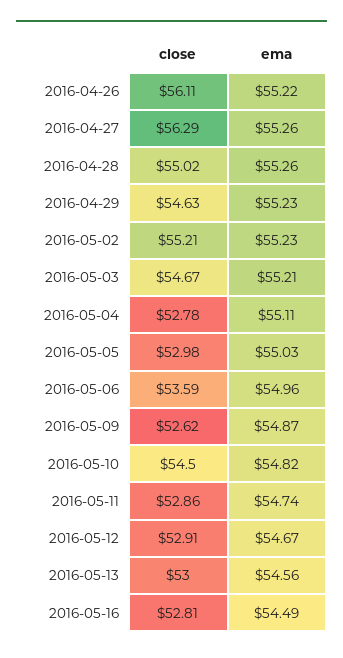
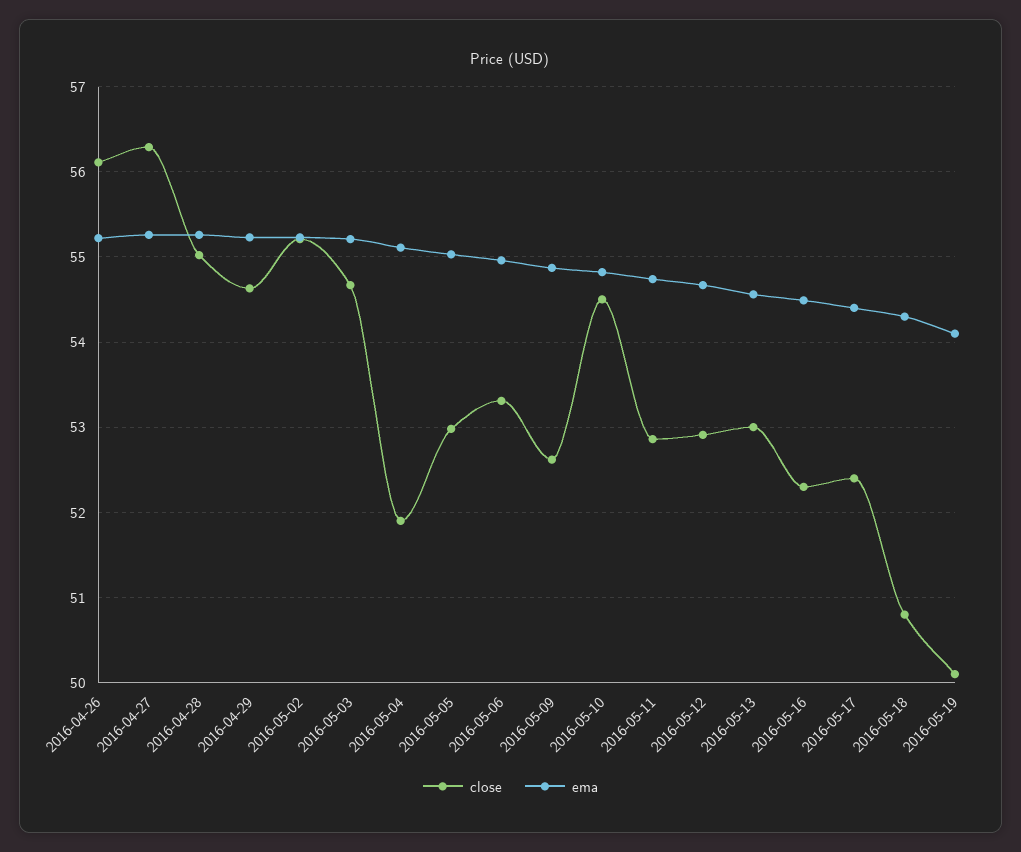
close, 2016-05-04: 52.78 -> 51.9
close, 2016-05-06: 53.59 -> 53.3
close, 2016-05-16: 52.81 -> 52.3
close, 2016-05-17: none -> 52.4
ema, 2016-05-17: none -> 54.4
close, 2016-05-18: none -> 50.8
ema, 2016-05-18: none -> 54.3
close, 2016-05-19: none -> 50.1
ema, 2016-05-19: none -> 54.1

